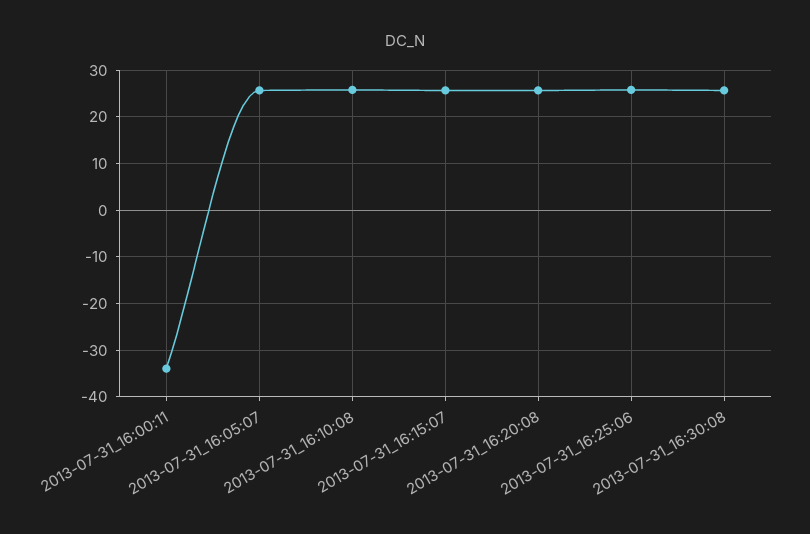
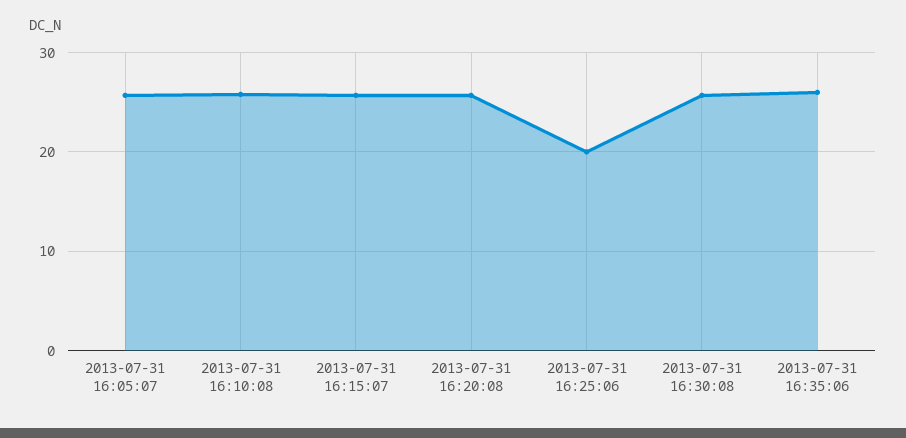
2013-07-31_16:00:11: -34 -> none
2013-07-31_16:25:06: 26 -> 20
2013-07-31 16:35:06: none -> 26

